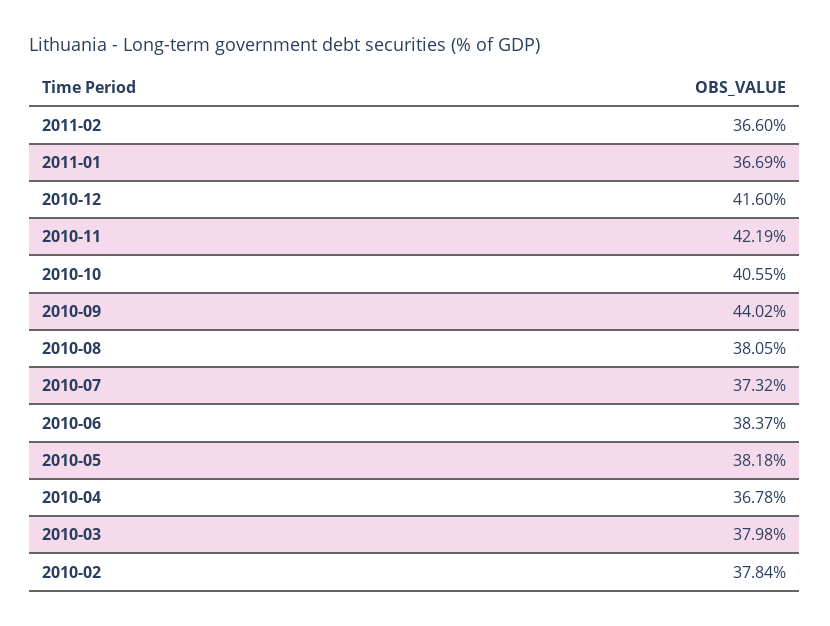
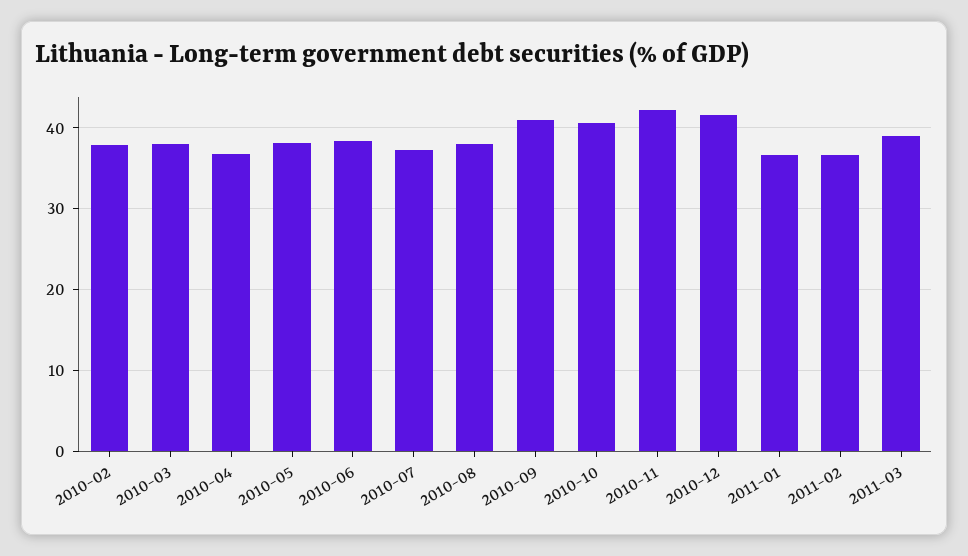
2010-09: 44.02 -> 41
2011-03: none -> 39

